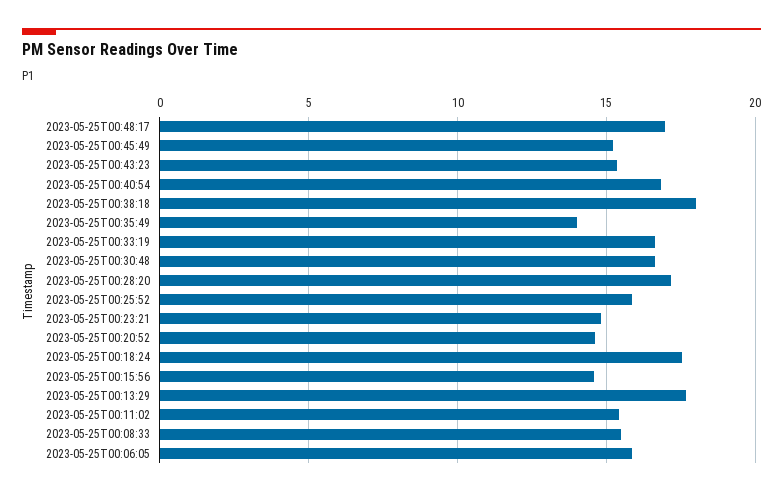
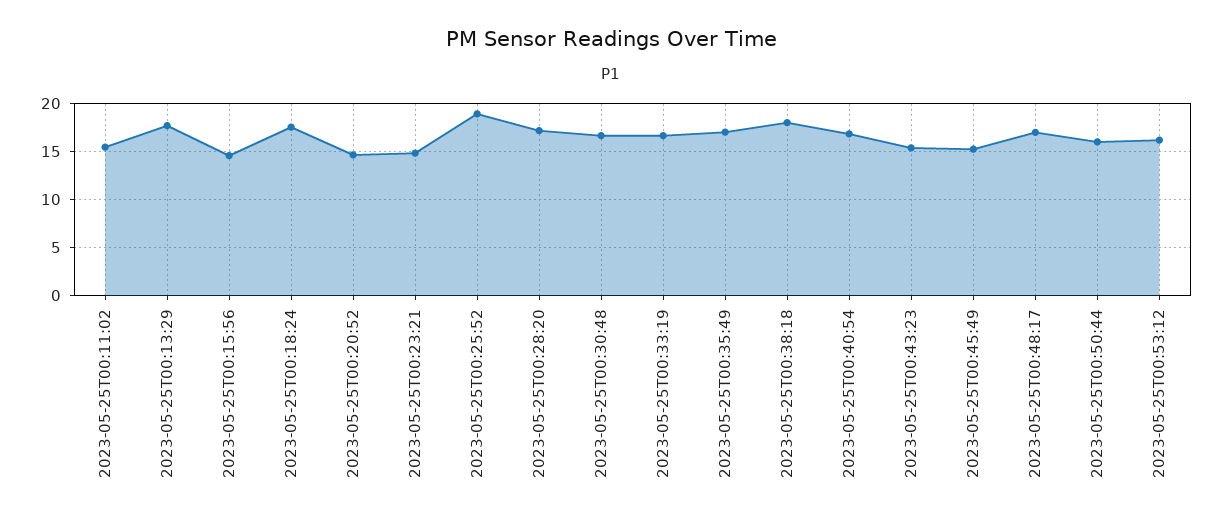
2023-05-25T00:35:49: 14 -> 17
2023-05-25T00:25:52: 16 -> 19
2023-05-25T00:08:33: 15.5 -> none
2023-05-25T00:06:05: 16 -> none
2023-05-25T00:50:44: none -> 16
2023-05-25T00:53:12: none -> 16

